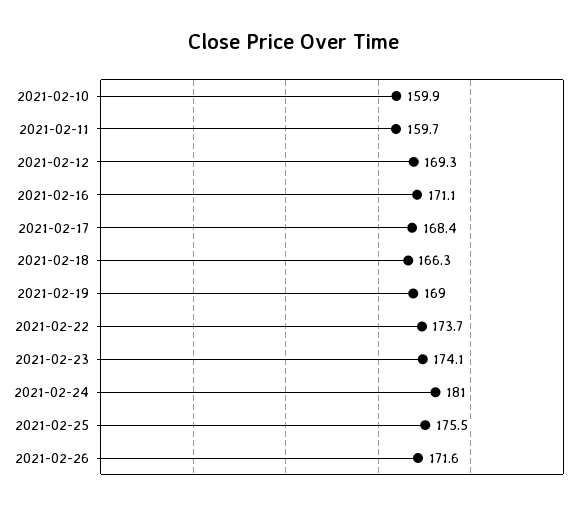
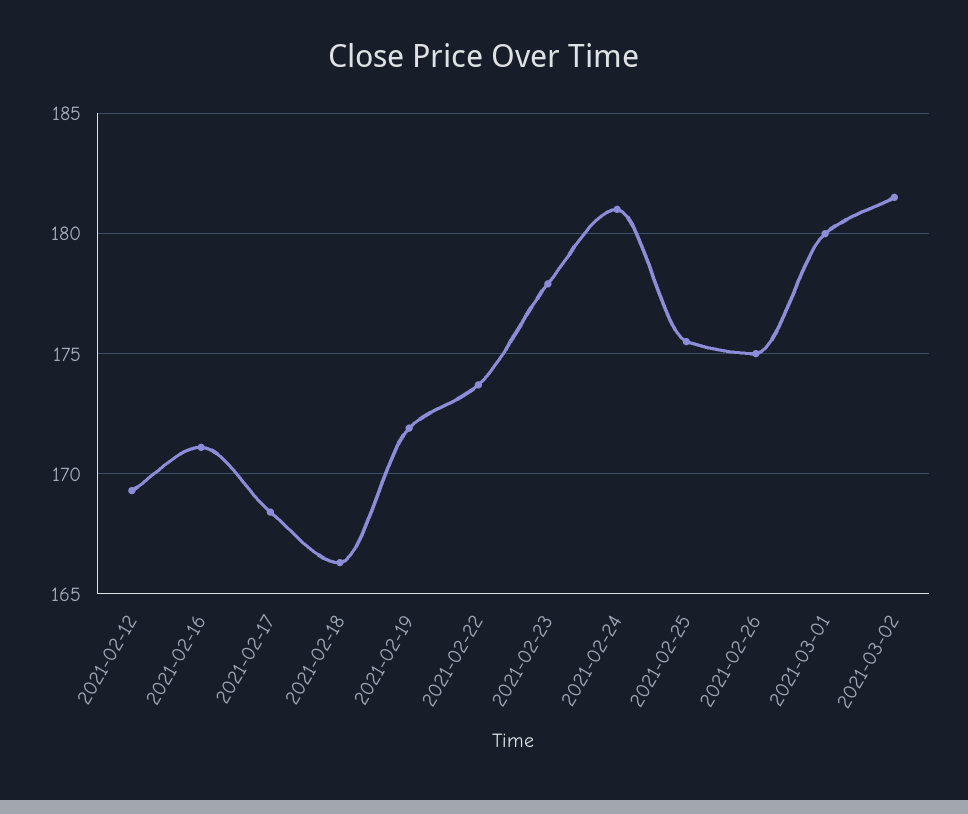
2021-02-10: 159.9 -> none
2021-02-11: 159.7 -> none
2021-02-19: 169 -> 172
2021-02-23: 174.1 -> 178
2021-02-26: 171.6 -> 175
2021-03-01: none -> 180
2021-03-02: none -> 181.5

